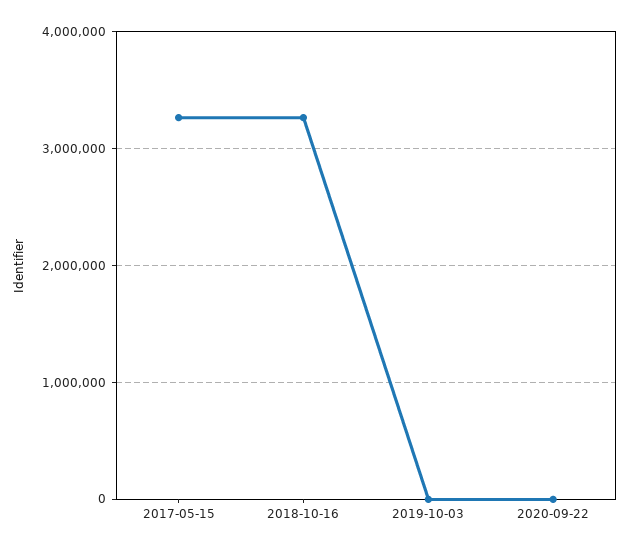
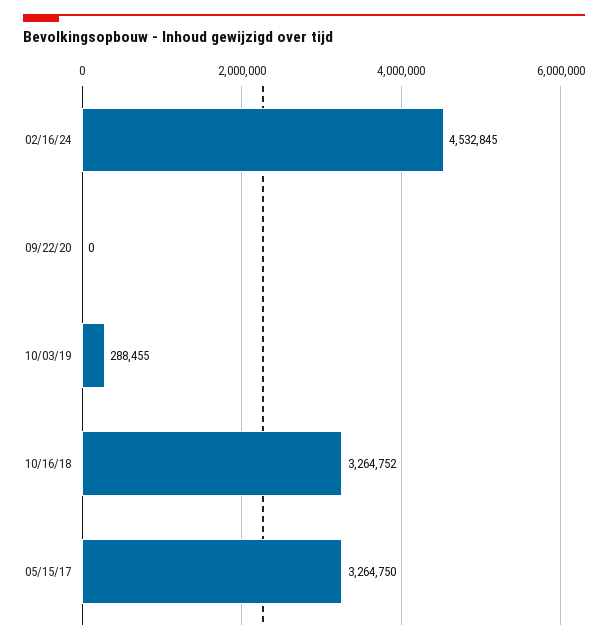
2019-10-03: 0 -> 288455
02/16/24: none -> 4532845

